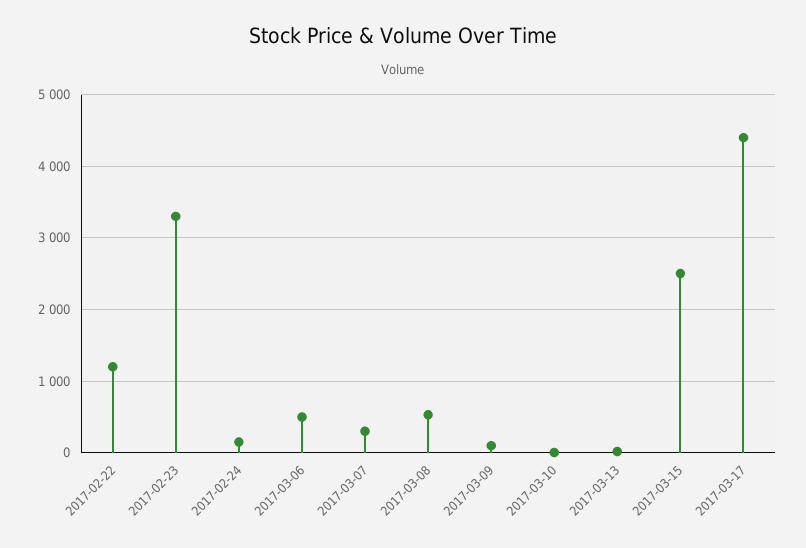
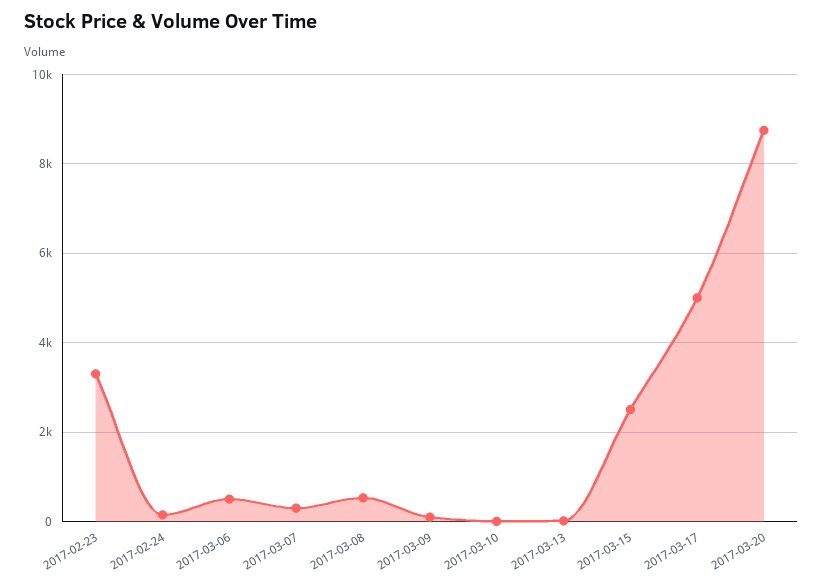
2017-02-22: 1200 -> none
2017-03-17: 4400 -> 5000
2017-03-20: none -> 8800

